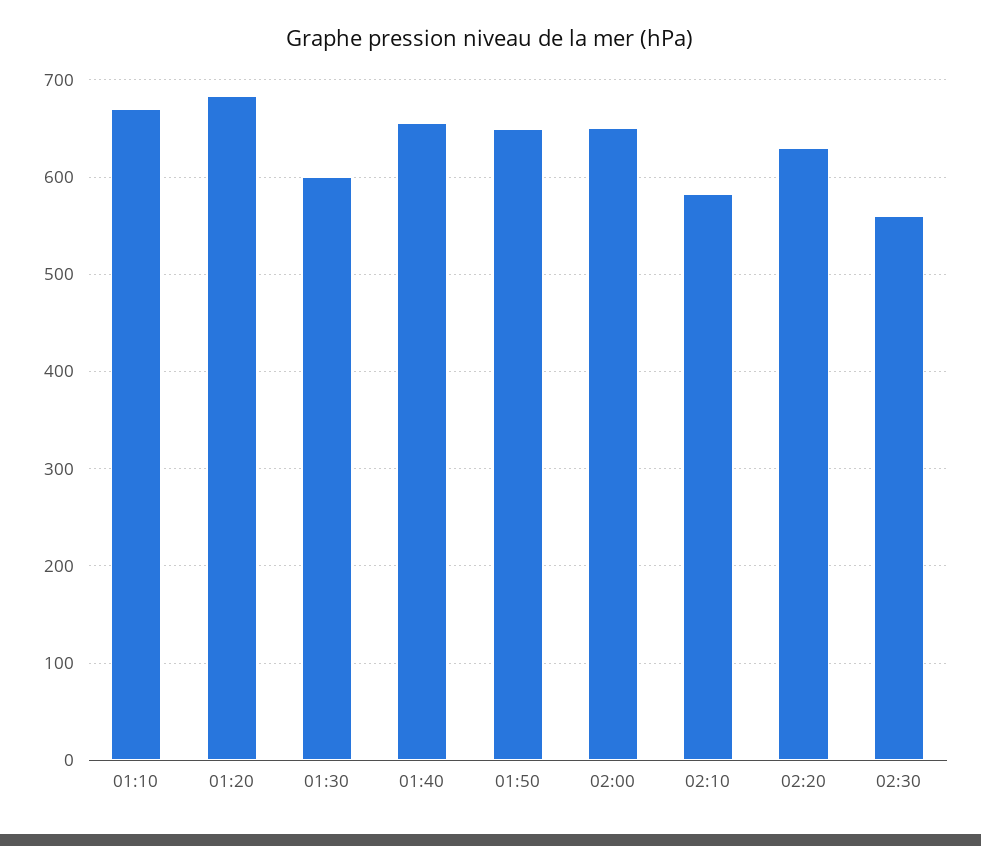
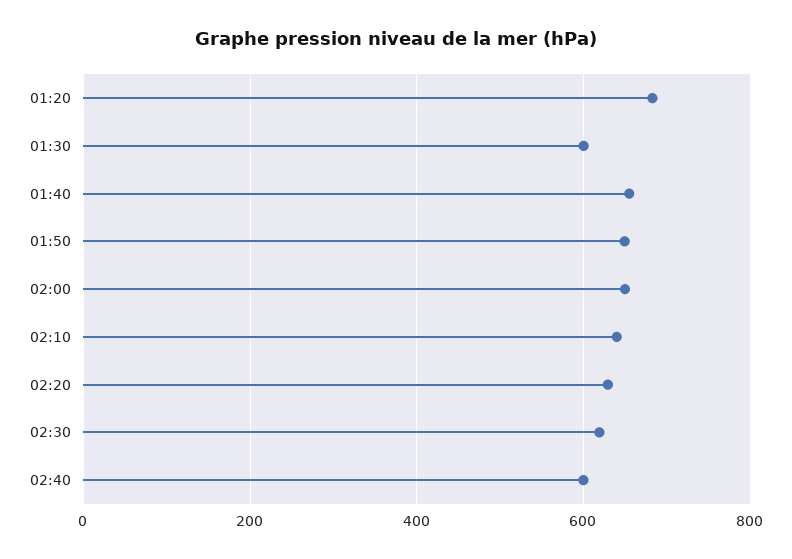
01:10: 670 -> none
02:10: 580 -> 640
02:30: 560 -> 620
02:40: none -> 600

